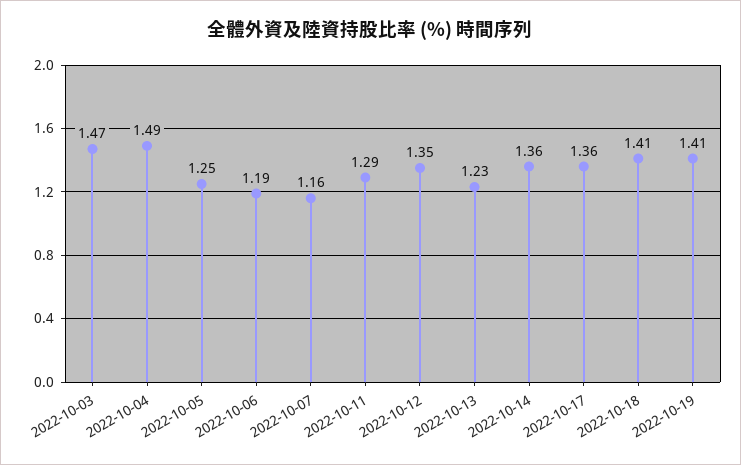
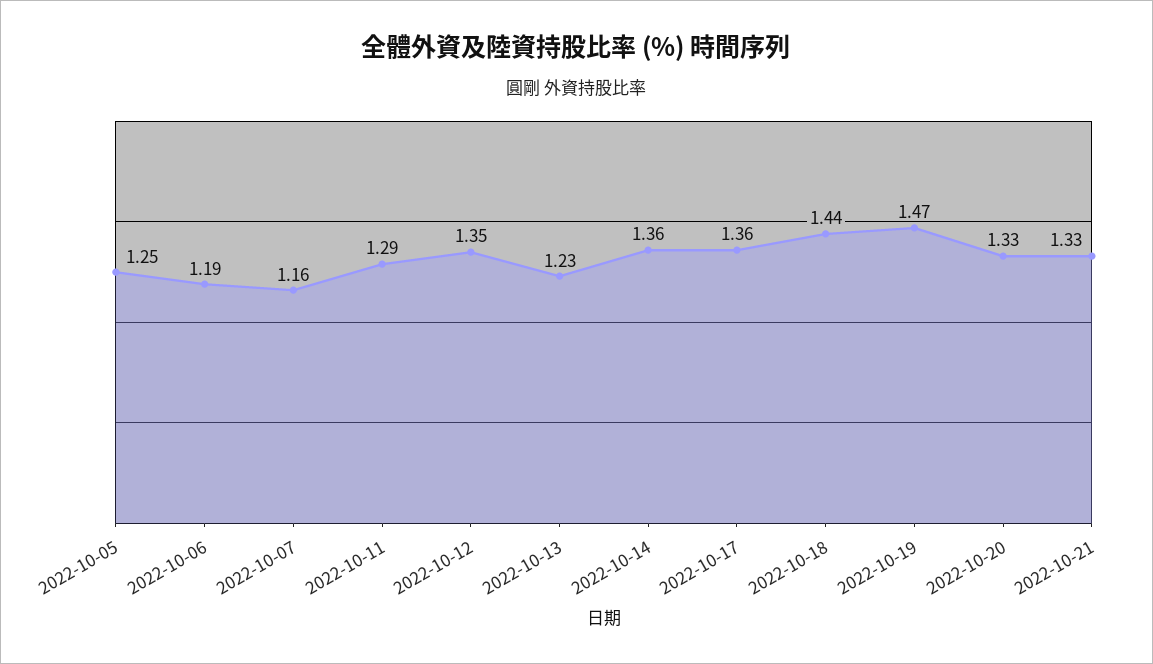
2022-10-03: 1.47 -> none
2022-10-04: 1.49 -> none
2022-10-18: 1.41 -> 1.44
2022-10-19: 1.41 -> 1.47
2022-10-20: none -> 1.33
2022-10-21: none -> 1.33

